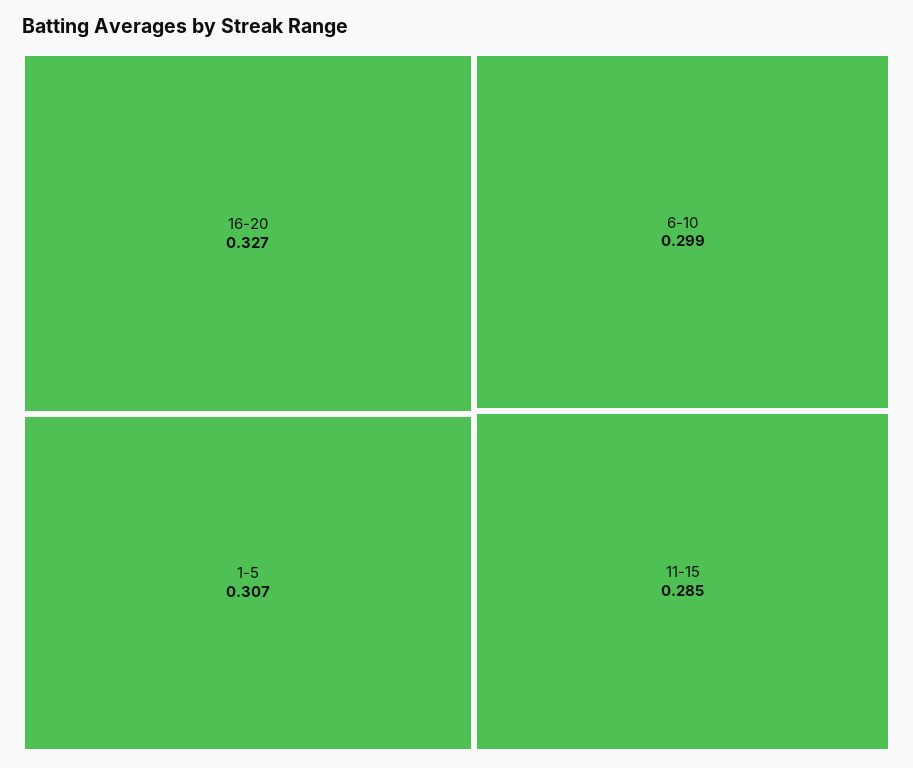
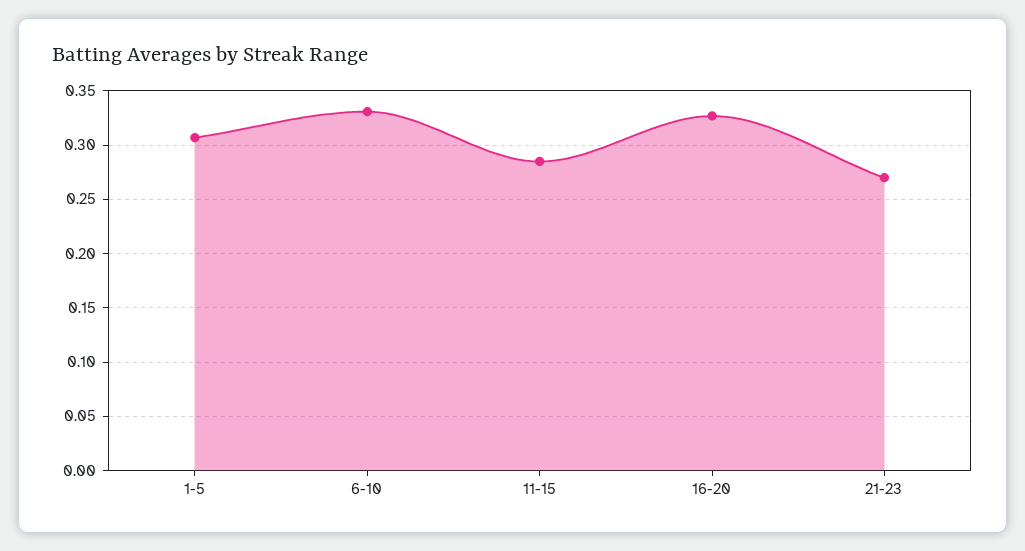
6-10: 0.299 -> 0.33
21-23: none -> 0.27

